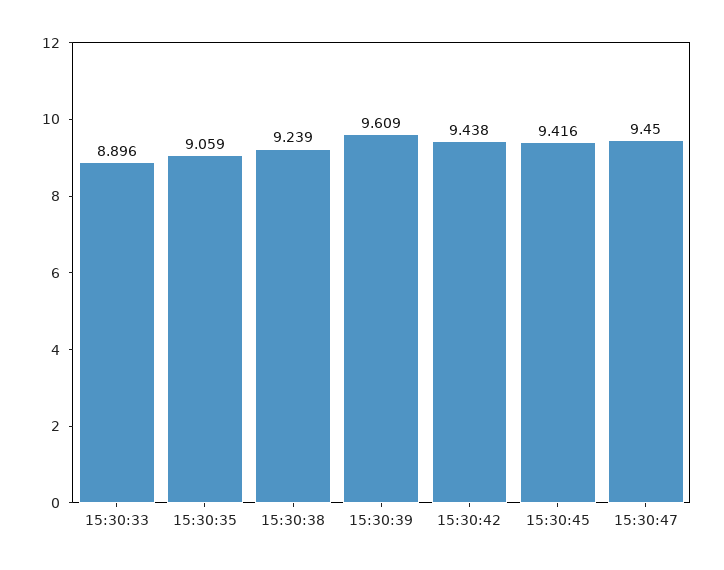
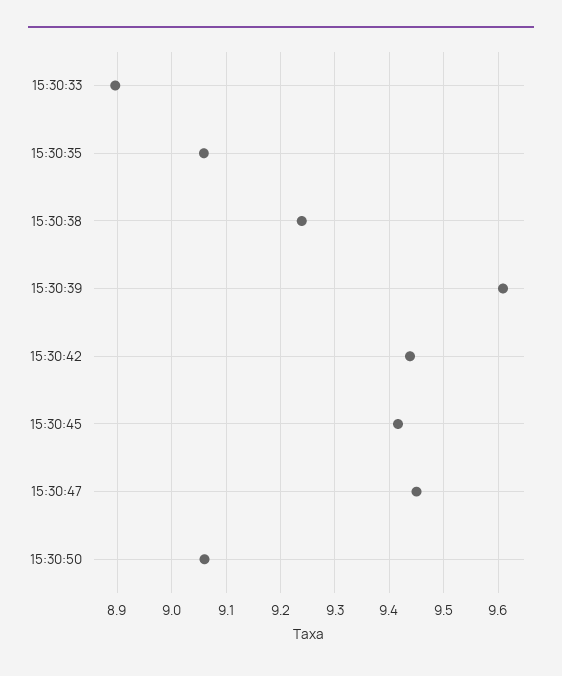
15:30:50: none -> 9.06

